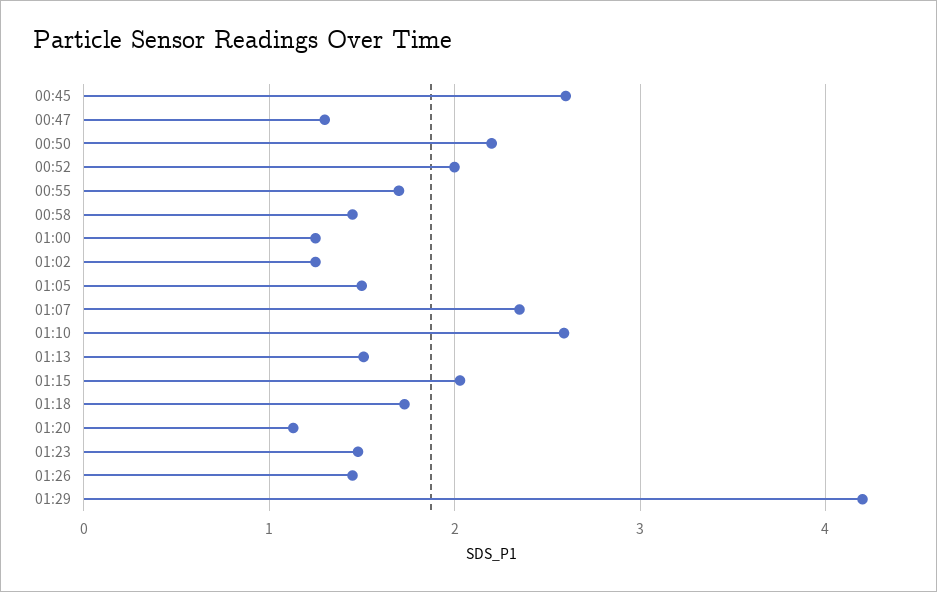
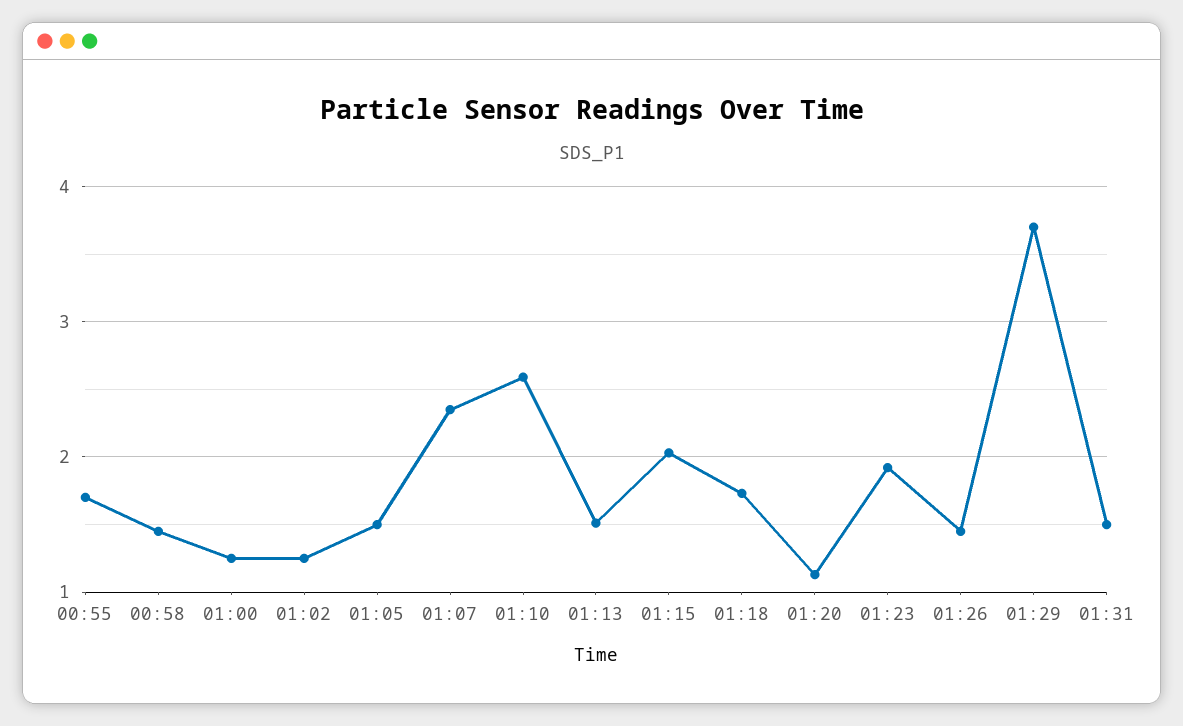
00:45: 2.6 -> none
00:47: 1.3 -> none
00:50: 2.2 -> none
00:52: 2 -> none
01:23: 1.5 -> 1.9
01:29: 4.2 -> 3.7
01:31: none -> 1.5

